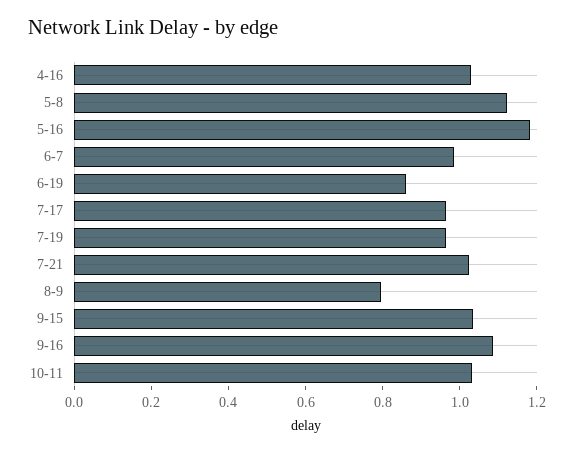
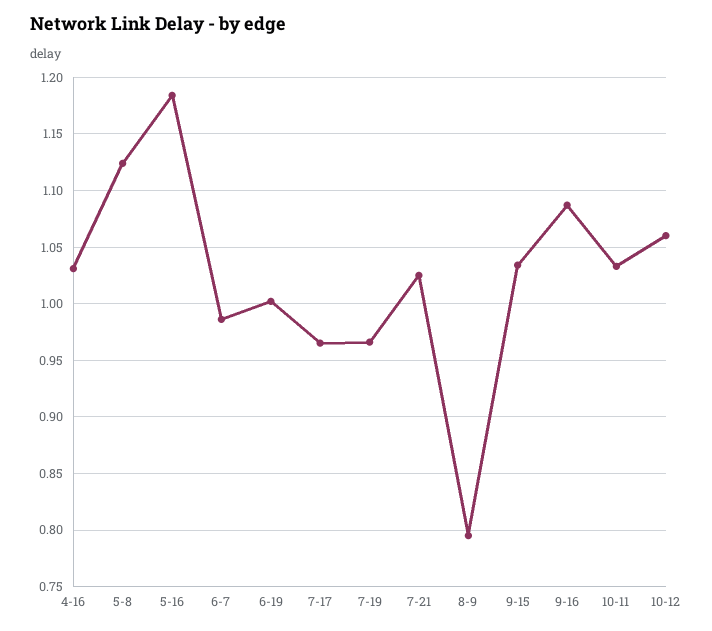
6-19: 0.85 -> 1
10-12: none -> 1.06

